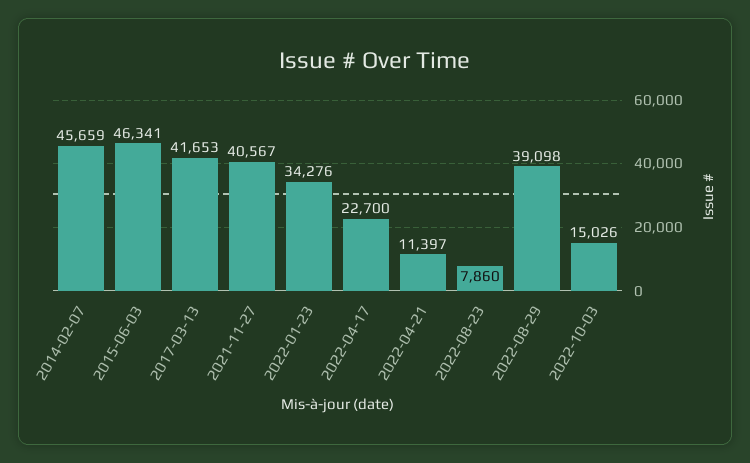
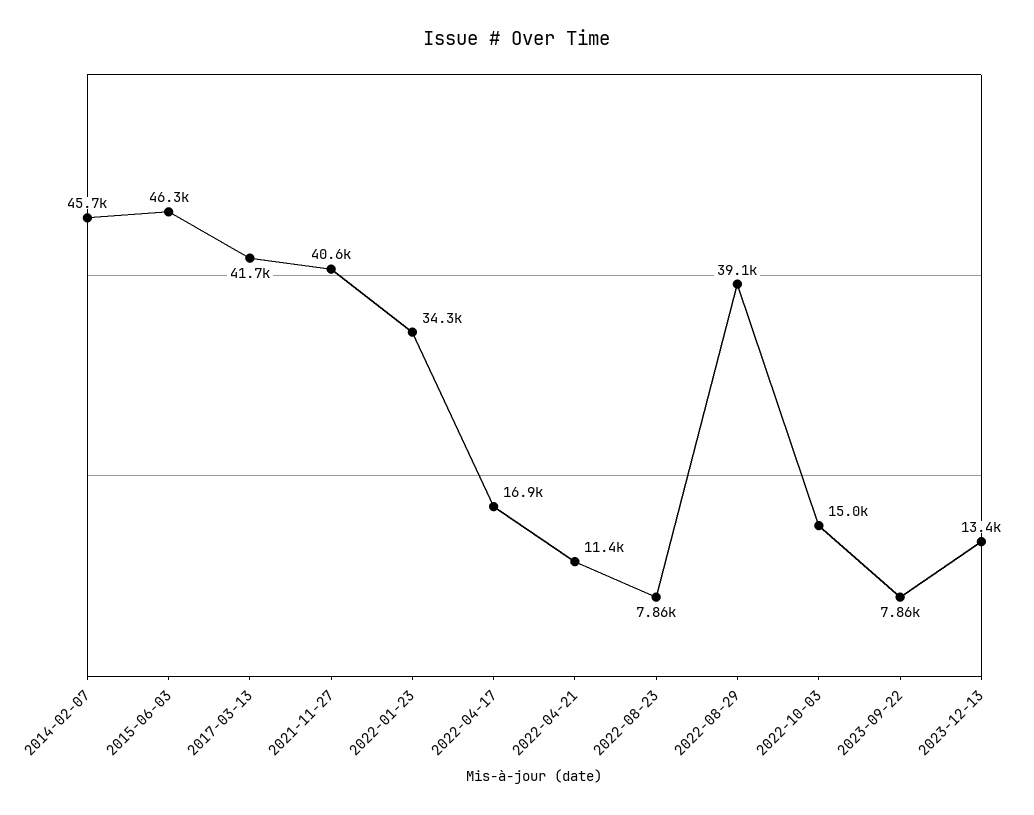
2022-04-17: 22700 -> 16900
2023-09-22: none -> 7860
2023-12-13: none -> 13400

